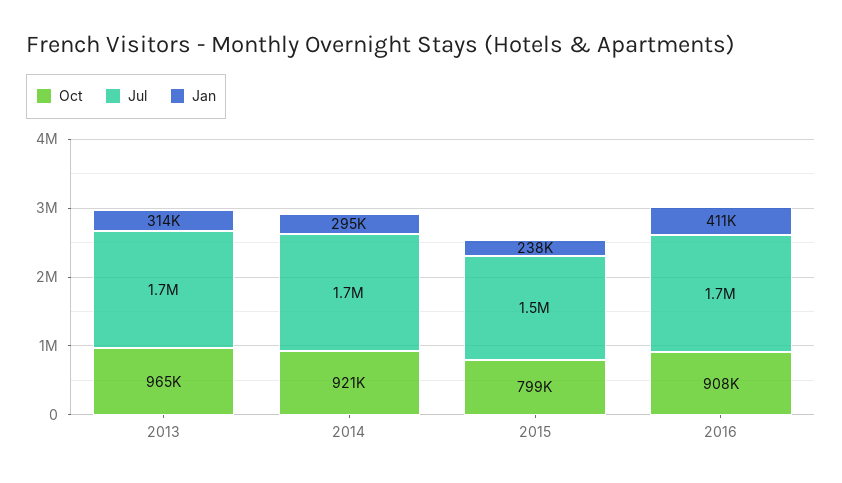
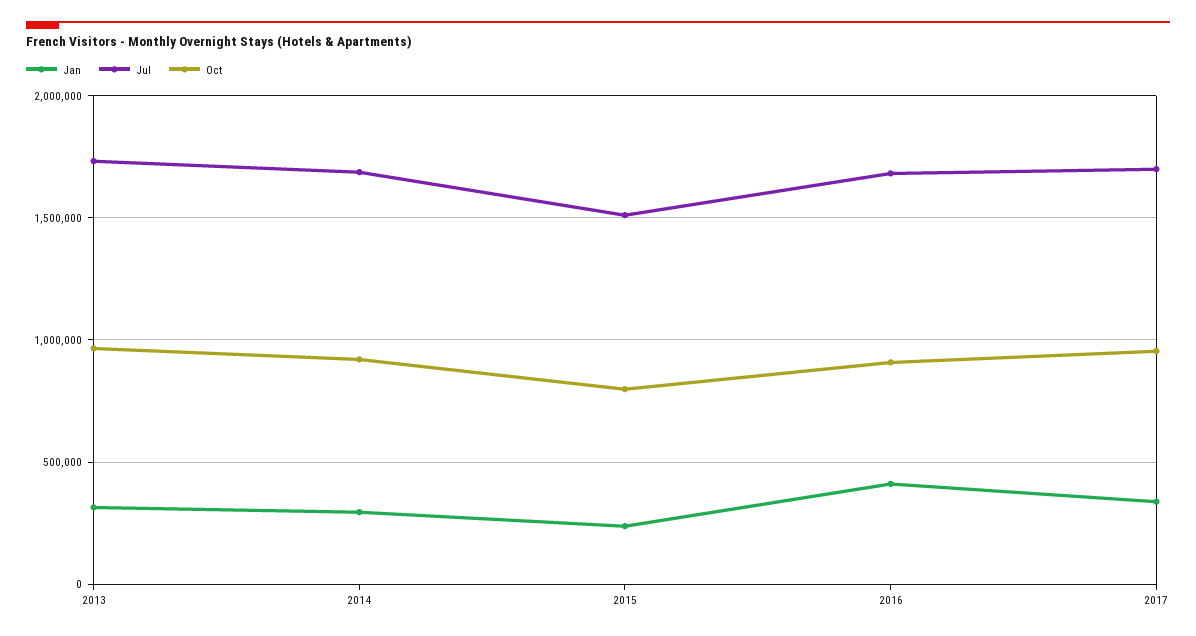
Jan, 2017: none -> 350000
Jul, 2017: none -> 1700000
Oct, 2017: none -> 950000

